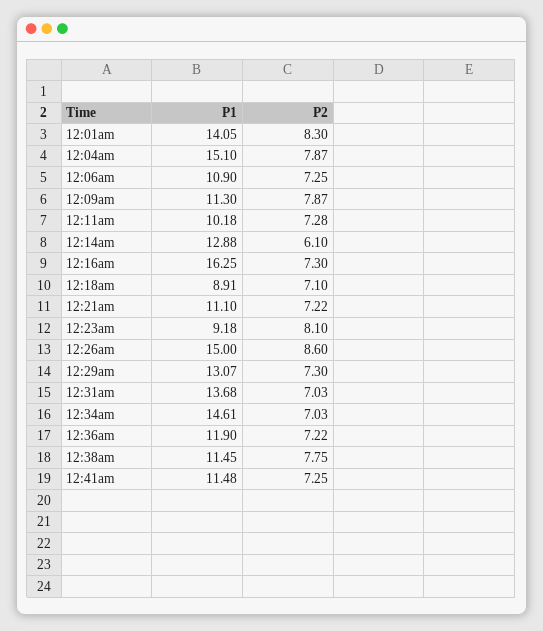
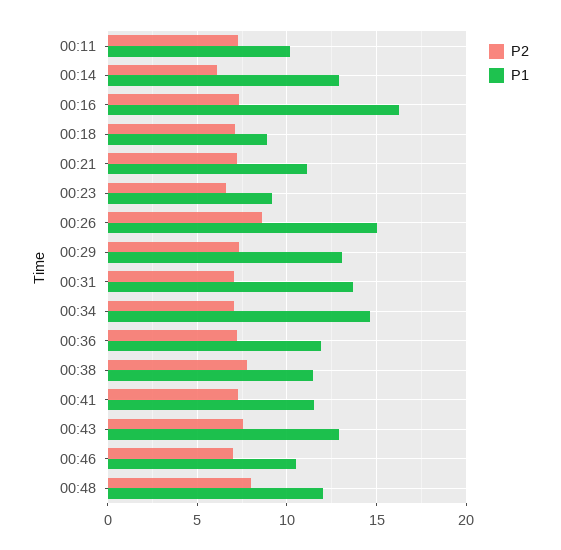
P1, 12:01am: 14.05 -> none
P2, 12:01am: 8.3 -> none
P1, 12:04am: 15.1 -> none
P2, 12:04am: 7.87 -> none
P1, 12:06am: 10.9 -> none
P2, 12:06am: 7.25 -> none
P1, 12:09am: 11.3 -> none
P2, 12:09am: 7.87 -> none
P2, 12:23am: 8.1 -> 6.5
P2, 00:43: none -> 7.5
P1, 00:43: none -> 13
P2, 00:46: none -> 7
P1, 00:46: none -> 10.5
P2, 00:48: none -> 8
P1, 00:48: none -> 12

